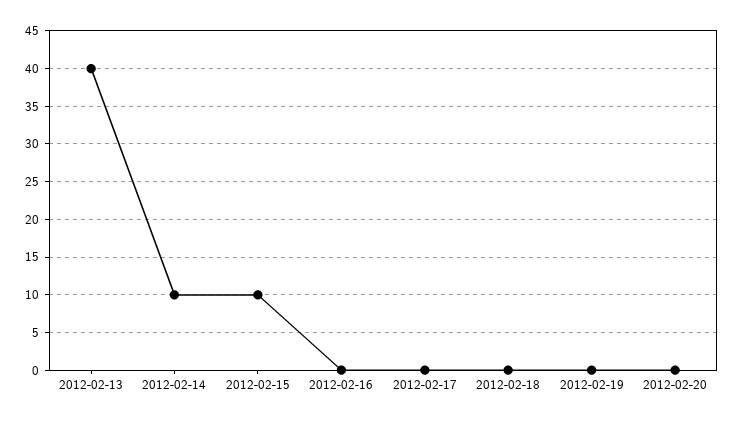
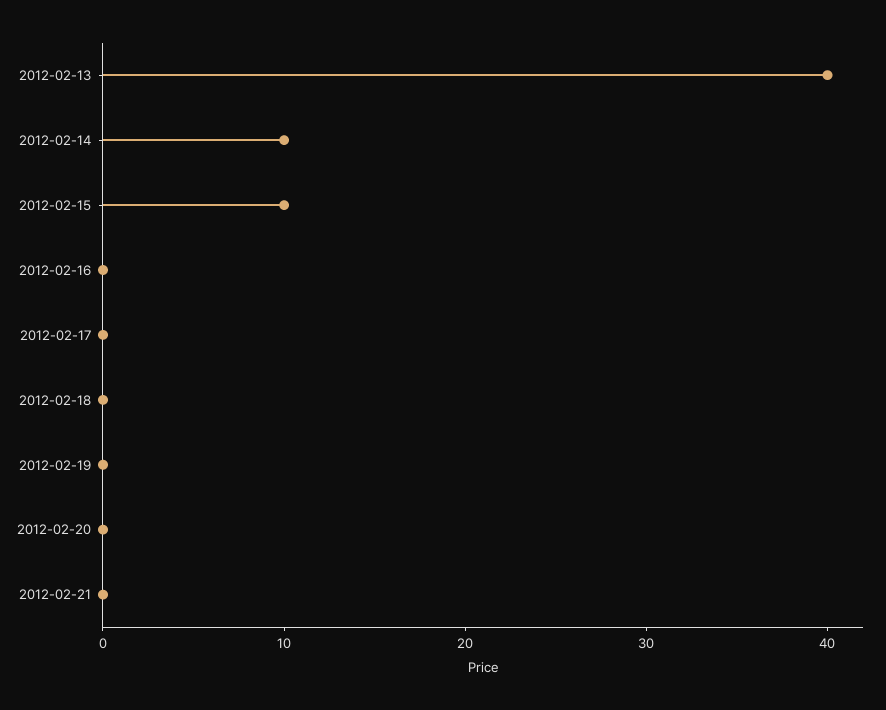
2012-02-21: none -> 0

